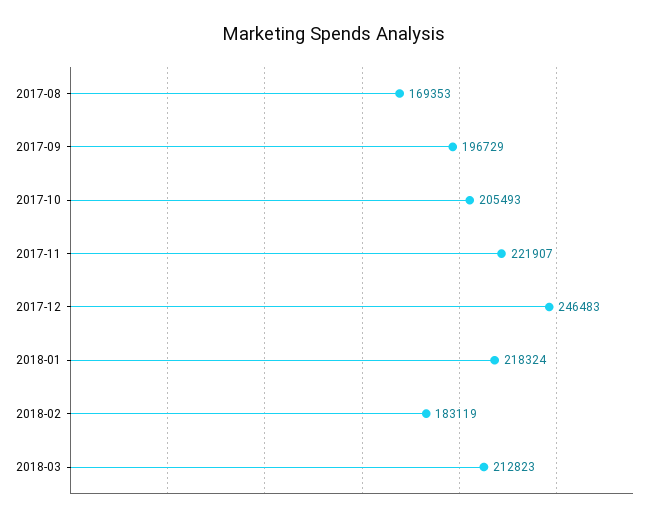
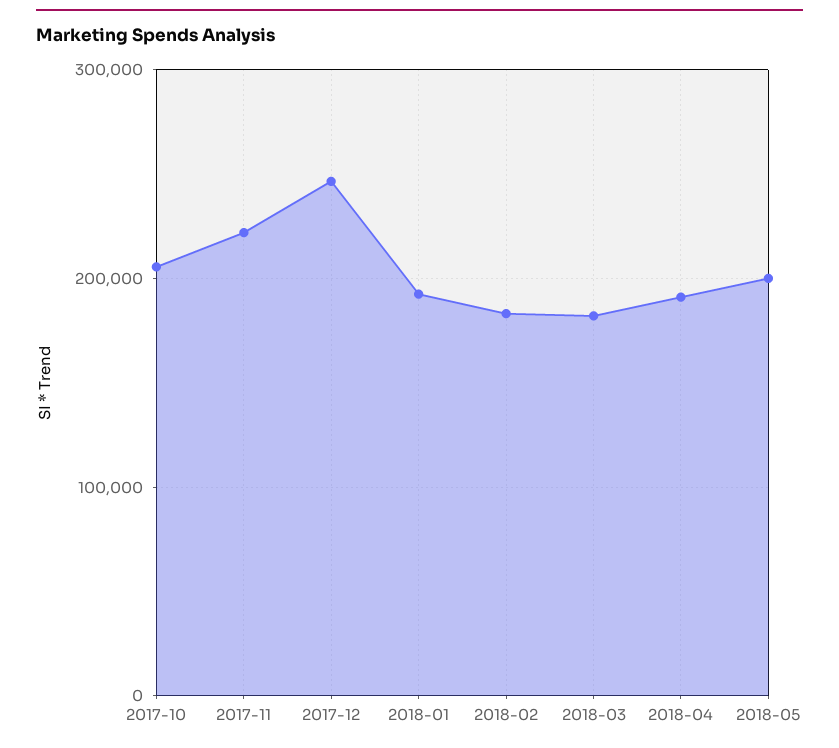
2017-08: 169353 -> none
2017-09: 196729 -> none
2018-01: 218324 -> 190000
2018-03: 212823 -> 180000
2018-04: none -> 190000
2018-05: none -> 200000

